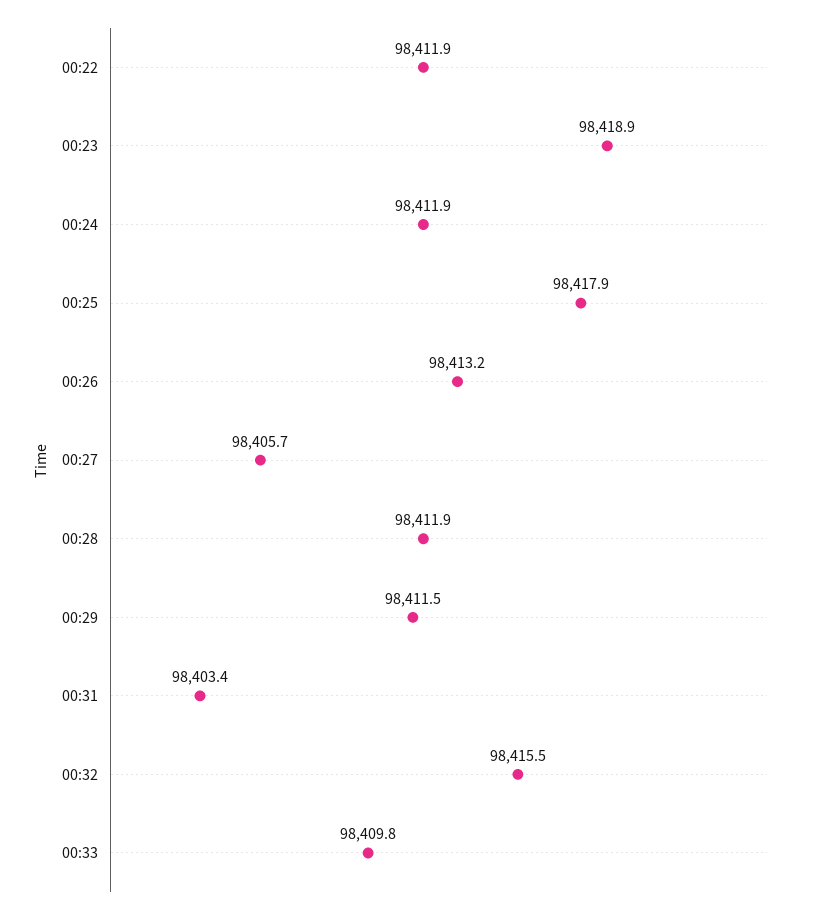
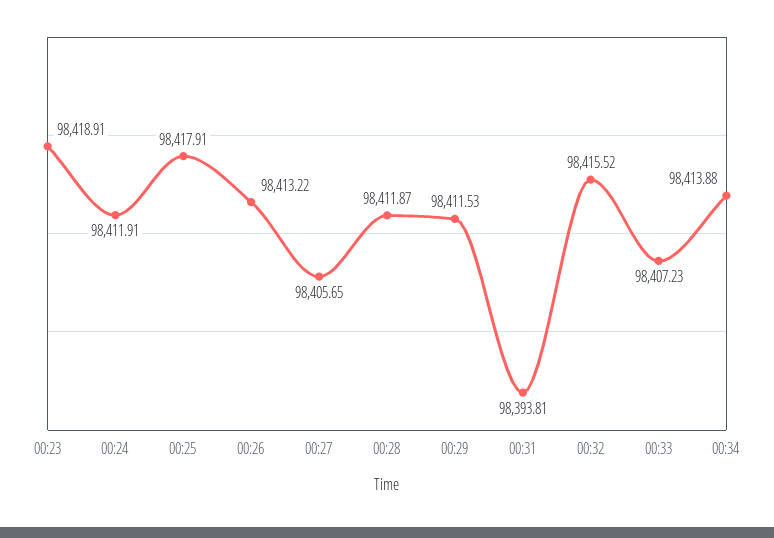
00:22: 98411.9 -> none
00:31: 98403.4 -> 98393.81
00:33: 98409.8 -> 98407.23
00:34: none -> 98413.88

